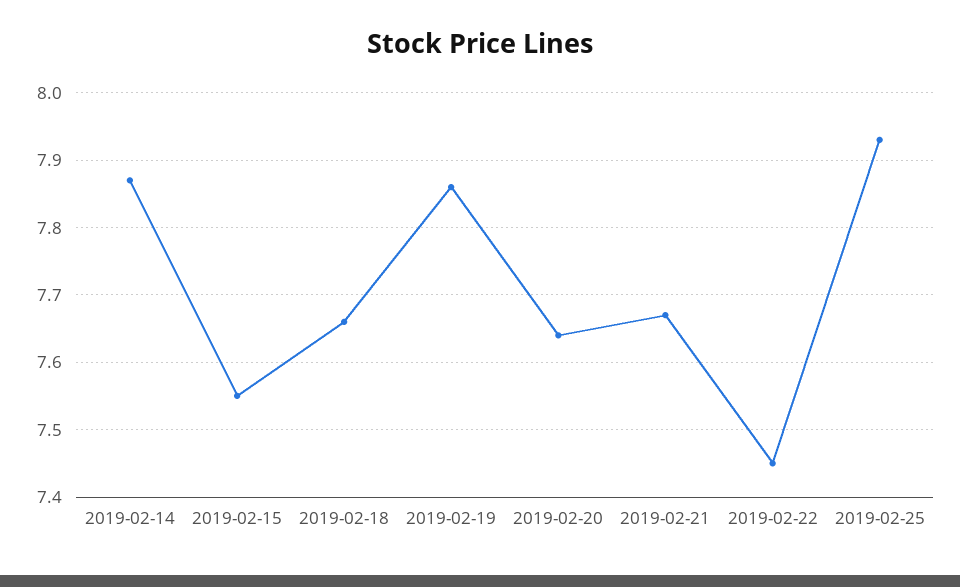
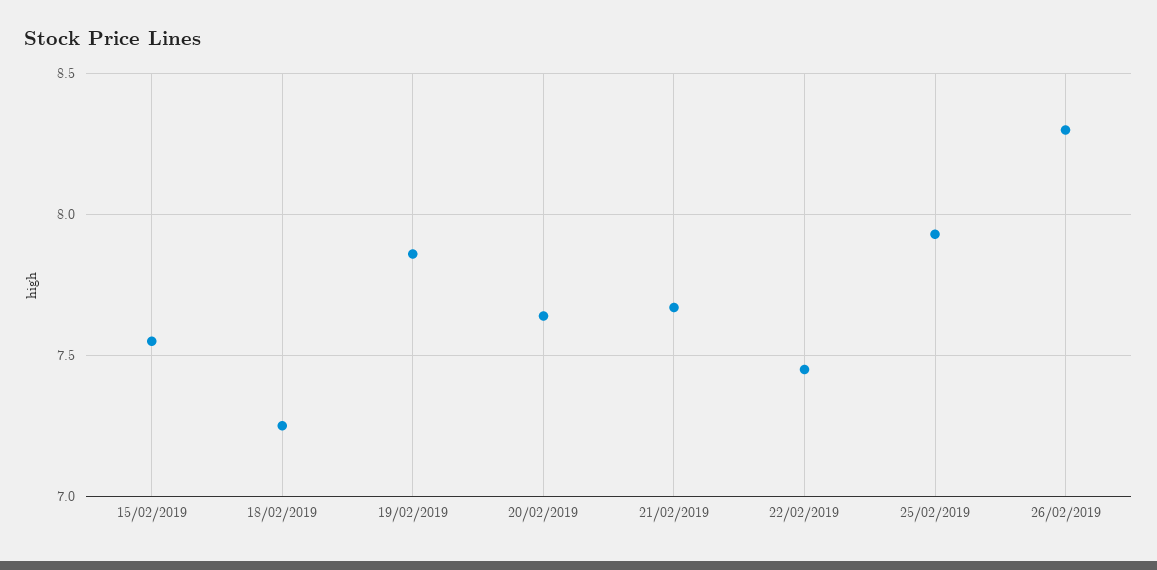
2019-02-14: 7.87 -> none
2019-02-18: 7.66 -> 7.25
26/02/2019: none -> 8.3

